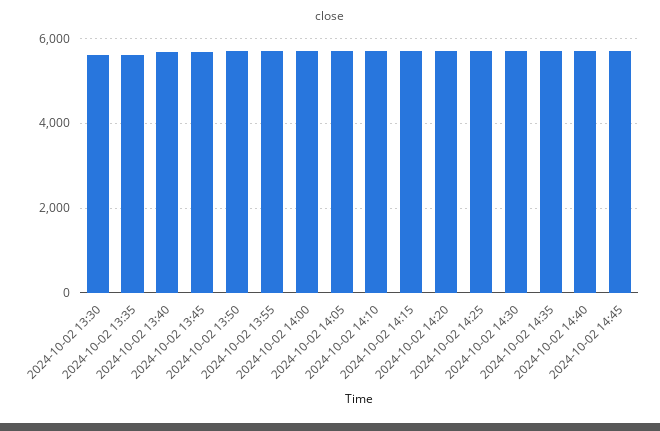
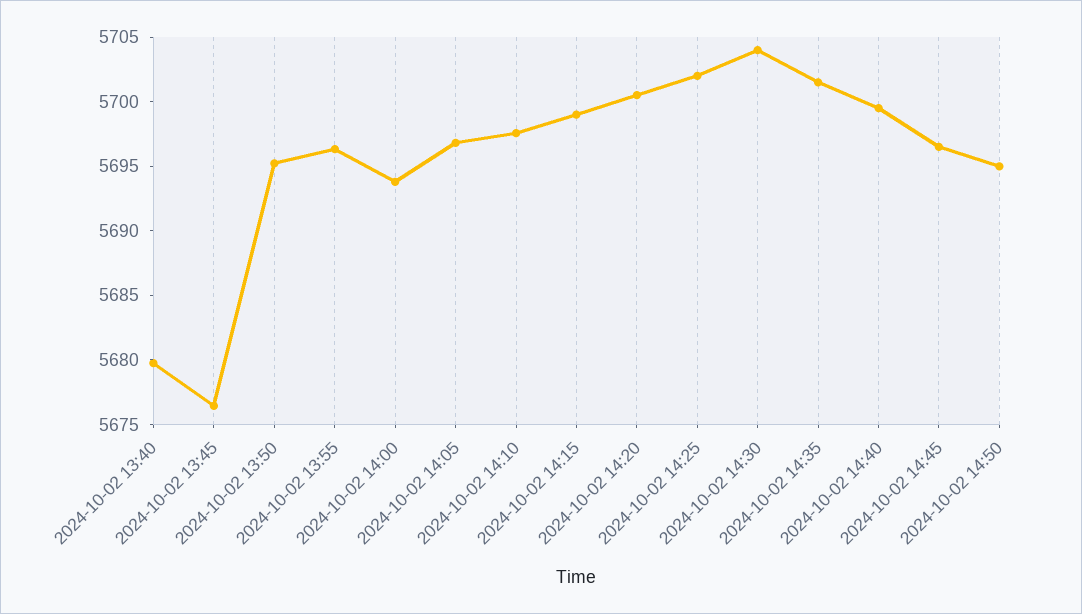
2024-10-02 13:30: 5600 -> none
2024-10-02 13:35: 5600 -> none
2024-10-02 14:50: none -> 5695

